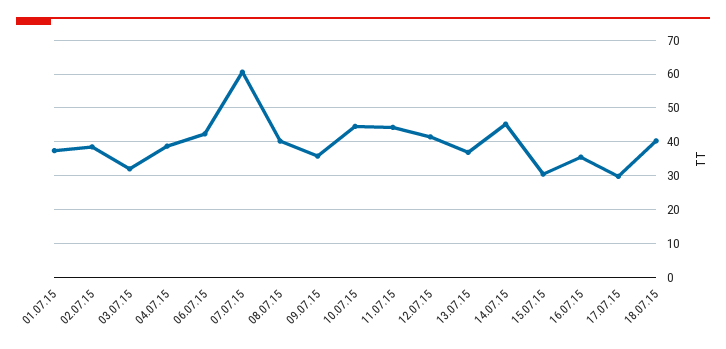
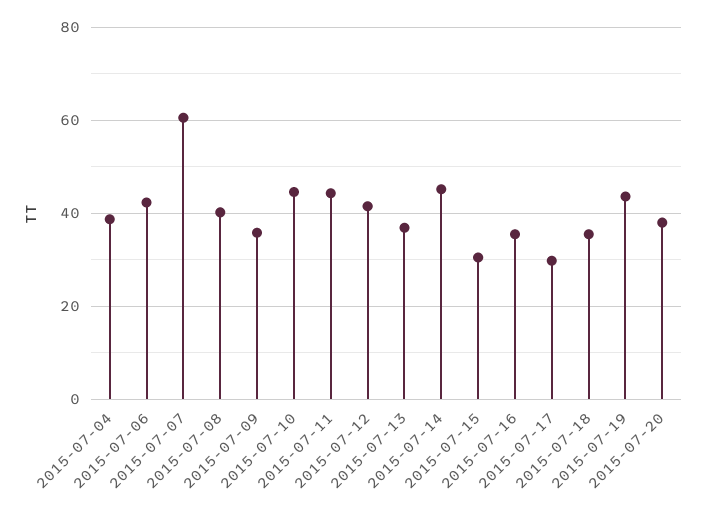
01.07.15: 38 -> none
02.07.15: 38 -> none
03.07.15: 32 -> none
18.07.15: 40 -> 36
2015-07-19: none -> 44
2015-07-20: none -> 38

